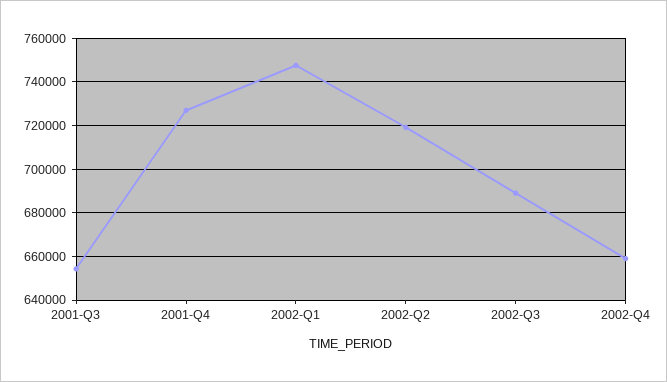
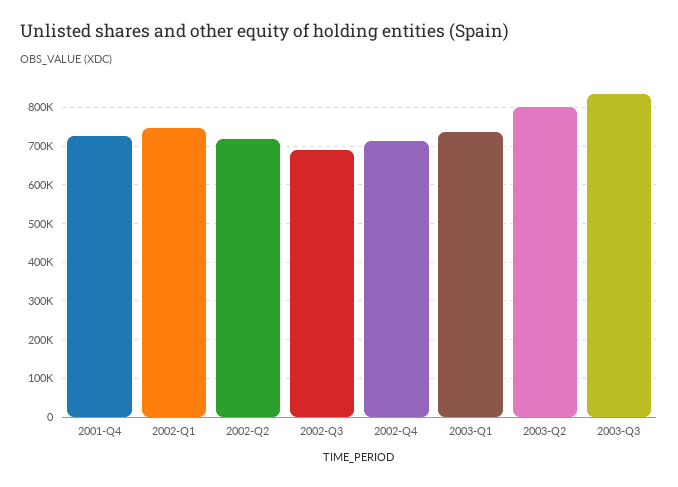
2001-Q3: 655000 -> none
2002-Q4: 660000 -> 720000
2003-Q1: none -> 740000
2003-Q2: none -> 800000
2003-Q3: none -> 840000

